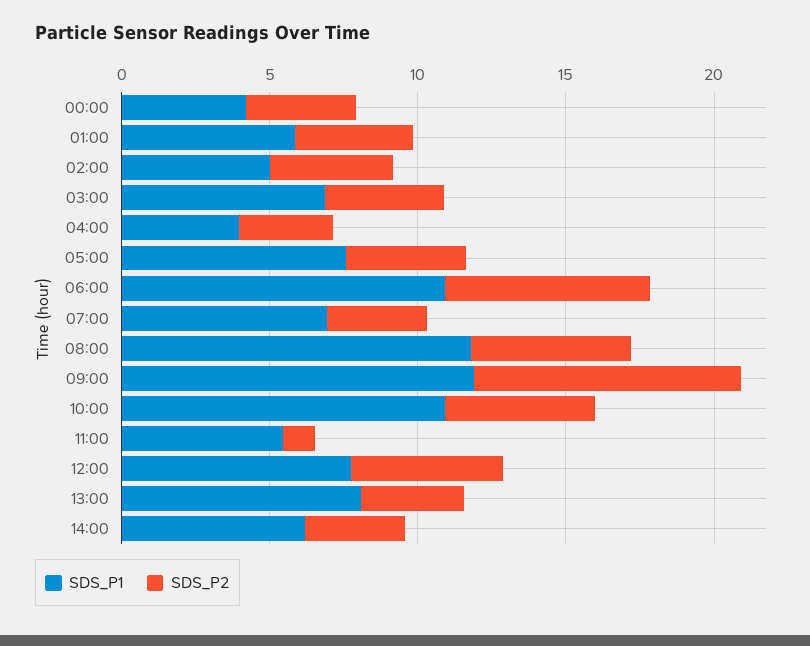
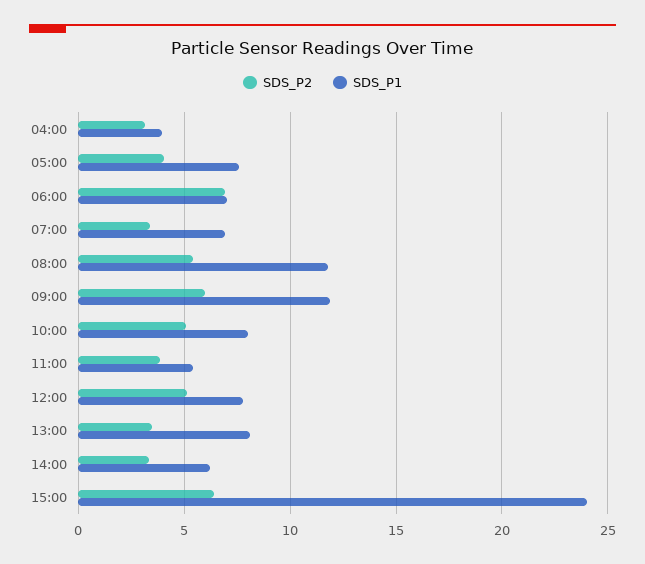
SDS_P1, 00:00: 4 -> none
SDS_P2, 00:00: 4 -> none
SDS_P1, 01:00: 6 -> none
SDS_P2, 01:00: 4 -> none
SDS_P1, 02:00: 5 -> none
SDS_P2, 02:00: 4 -> none
SDS_P1, 03:00: 7 -> none
SDS_P2, 03:00: 4 -> none
SDS_P1, 06:00: 11 -> 7
SDS_P2, 09:00: 9 -> 6
SDS_P1, 10:00: 11 -> 8
SDS_P2, 11:00: 1 -> 4
SDS_P2, 15:00: none -> 6.5
SDS_P1, 15:00: none -> 24

